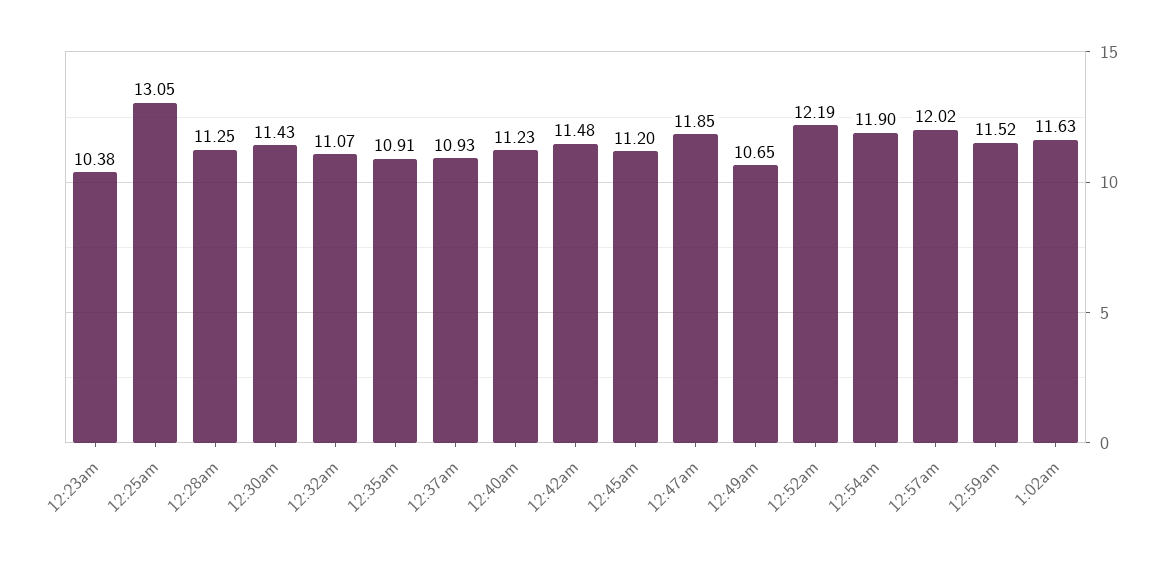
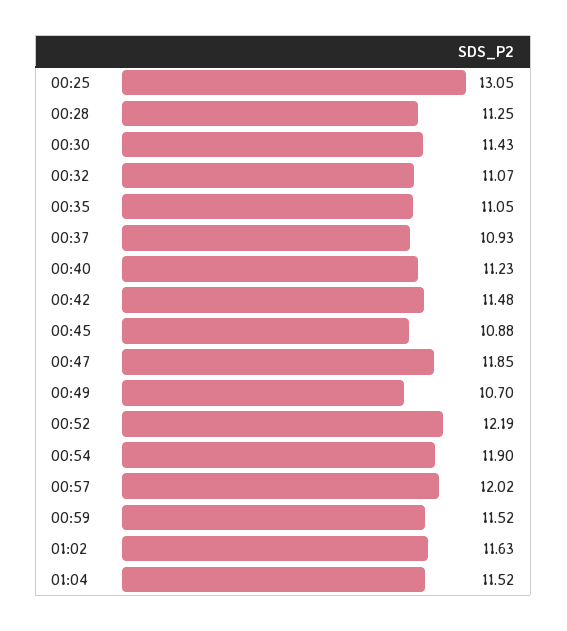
12:23am: 10.38 -> none
12:35am: 10.91 -> 11.05
12:45am: 11.2 -> 10.88
12:49am: 10.65 -> 10.7
01:04: none -> 11.52

